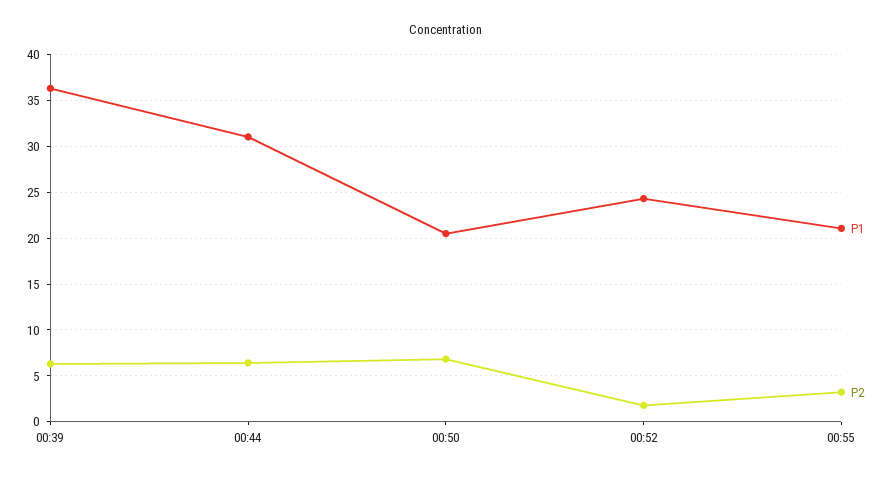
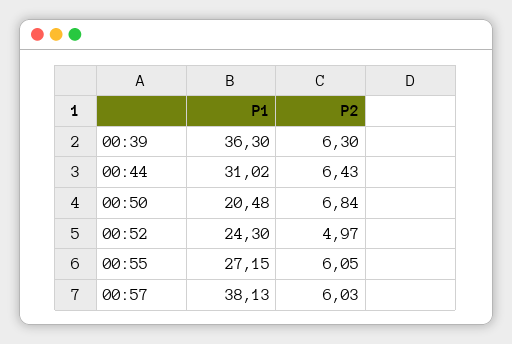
P2, 00:52: 2 -> 4.97
P1, 00:55: 21 -> 27.15
P2, 00:55: 3 -> 6.05
P1, 00:57: none -> 38.13
P2, 00:57: none -> 6.03

